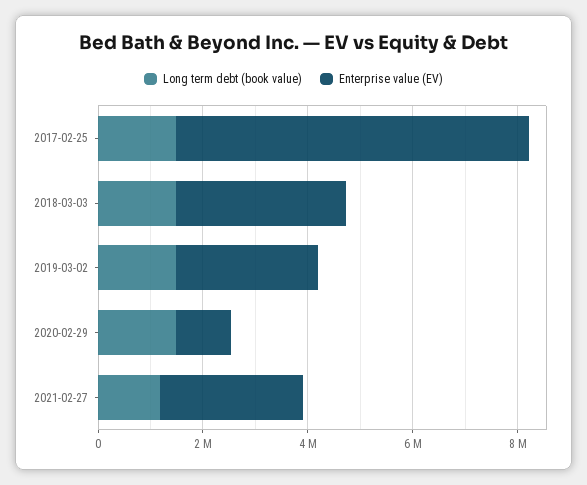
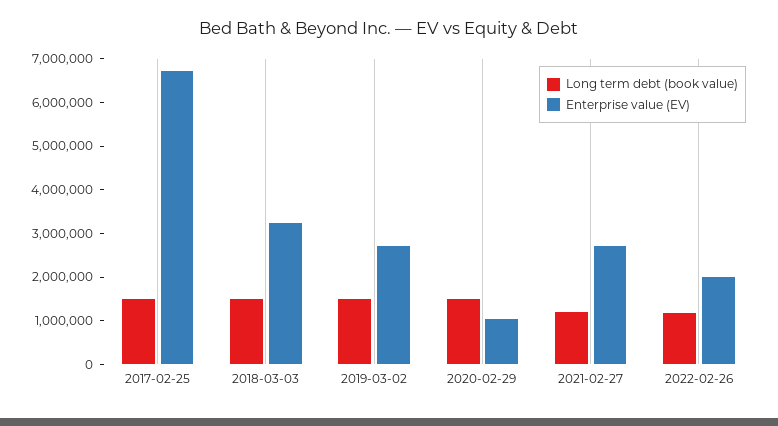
Long term debt (book value), 2022-02-26: none -> 1200000
Enterprise value (EV), 2022-02-26: none -> 2000000

